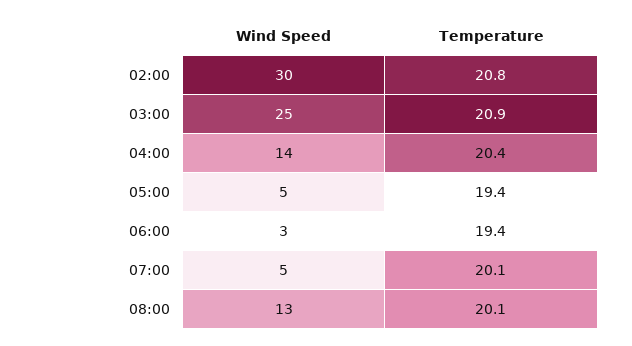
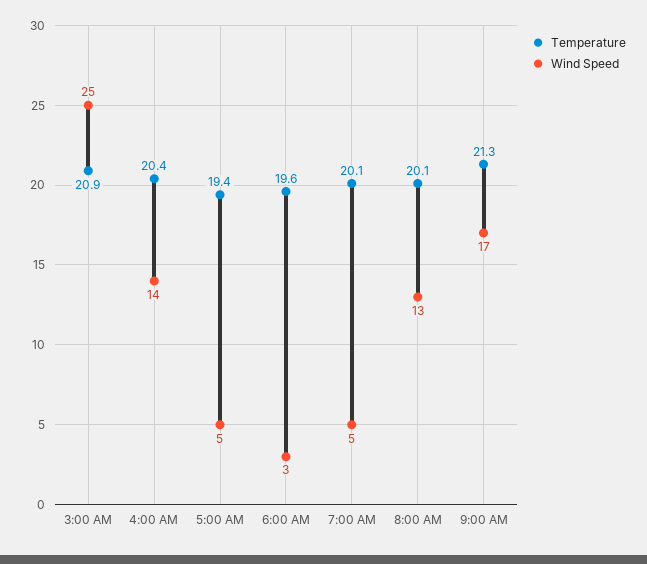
Wind Speed, 02:00: 30 -> none
Temperature, 02:00: 20.8 -> none
Temperature, 06:00: 19.4 -> 19.6
Temperature, 9:00 AM: none -> 21.3
Wind Speed, 9:00 AM: none -> 17

